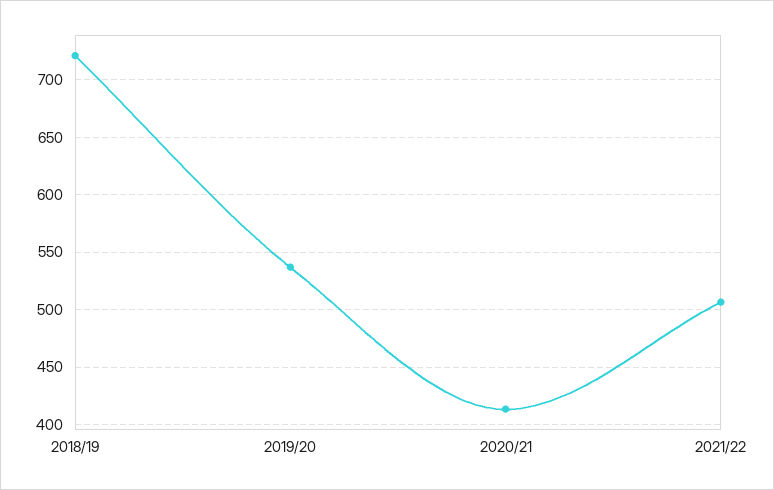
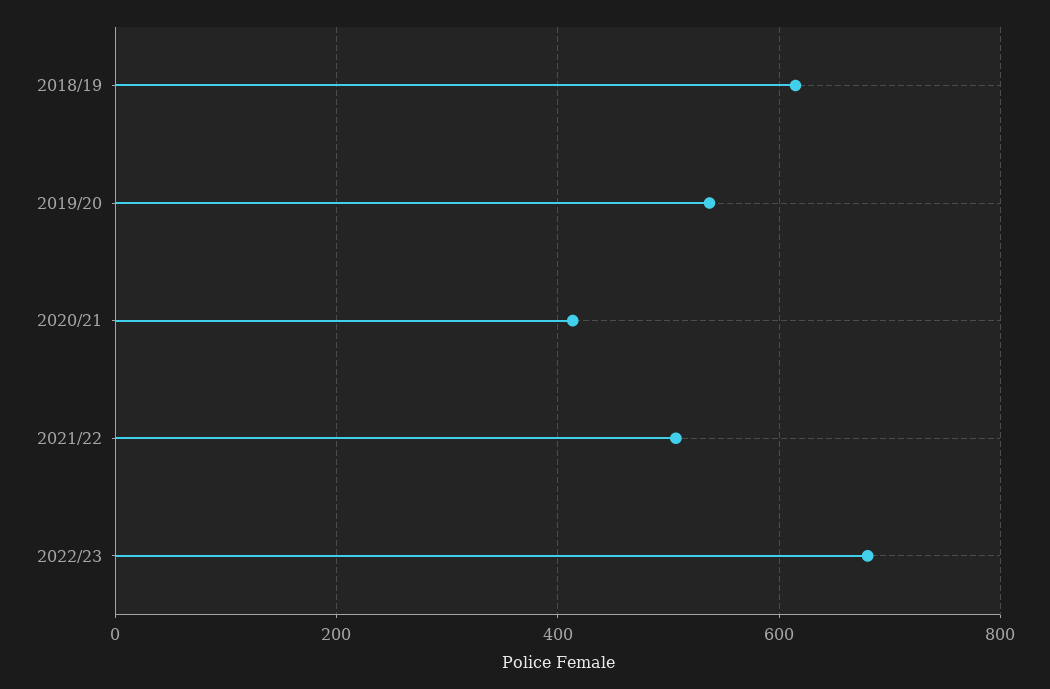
2018/19: 720 -> 620
2022/23: none -> 680

